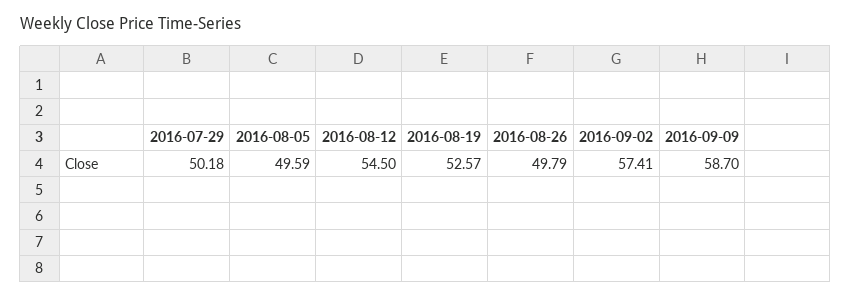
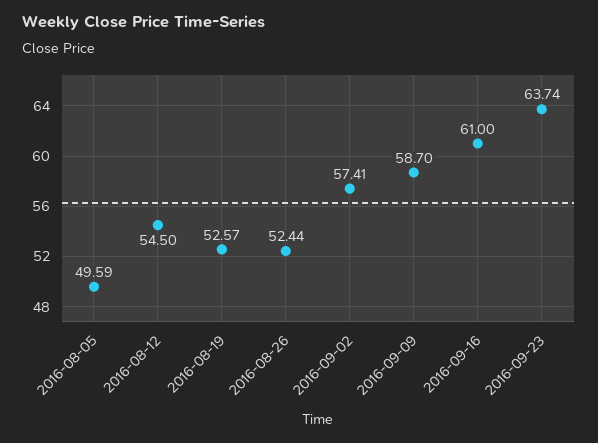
2016-07-29: 50.18 -> none
2016-08-26: 49.79 -> 52.44
2016-09-16: none -> 61
2016-09-23: none -> 63.74

